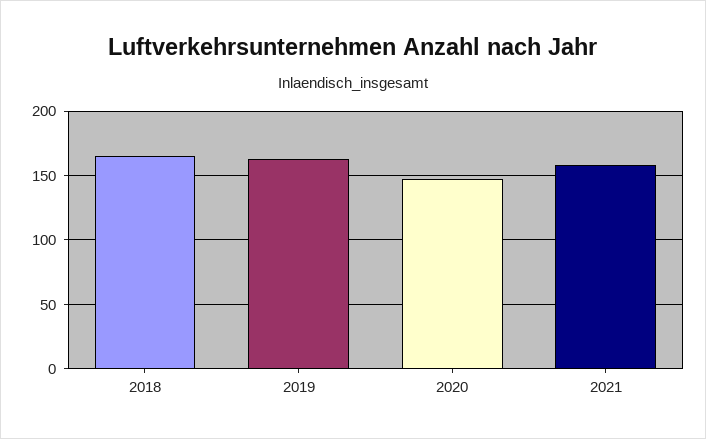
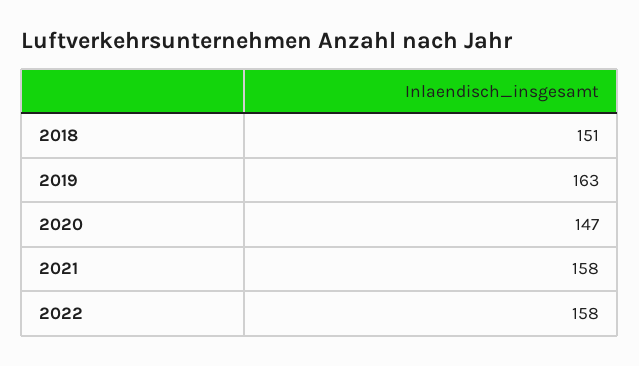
2018: 165 -> 151
2022: none -> 158

